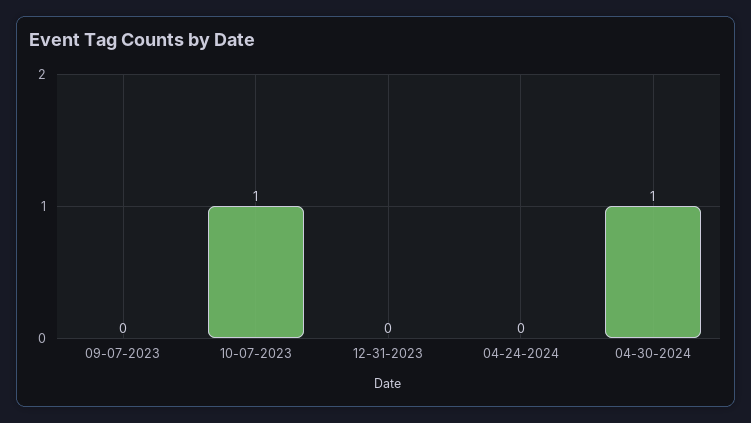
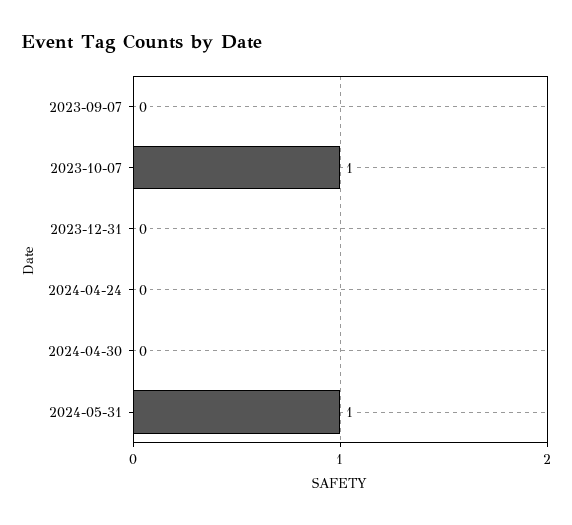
04-30-2024: 1 -> 0
2024-05-31: none -> 1

